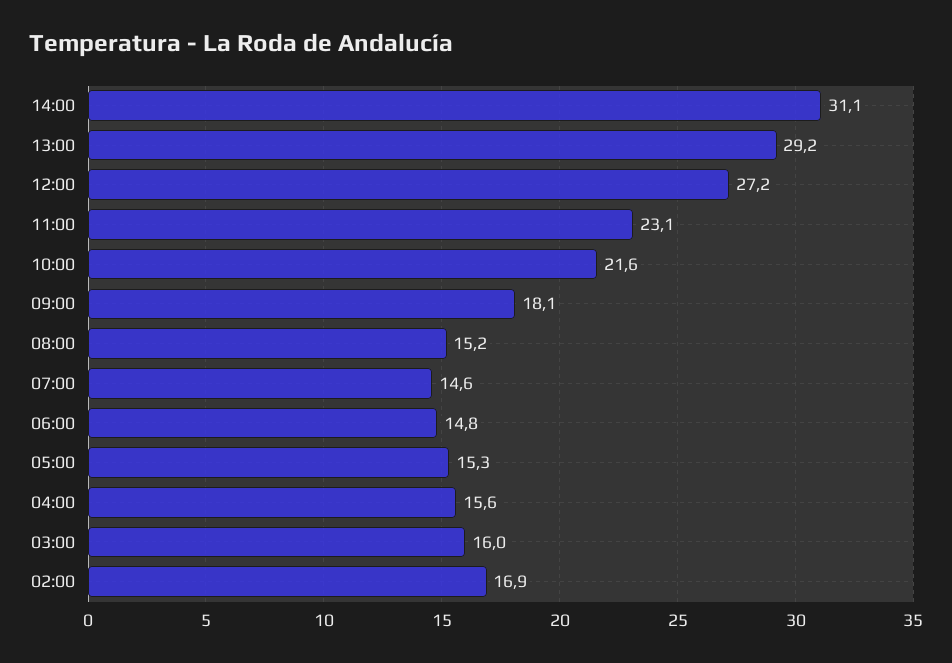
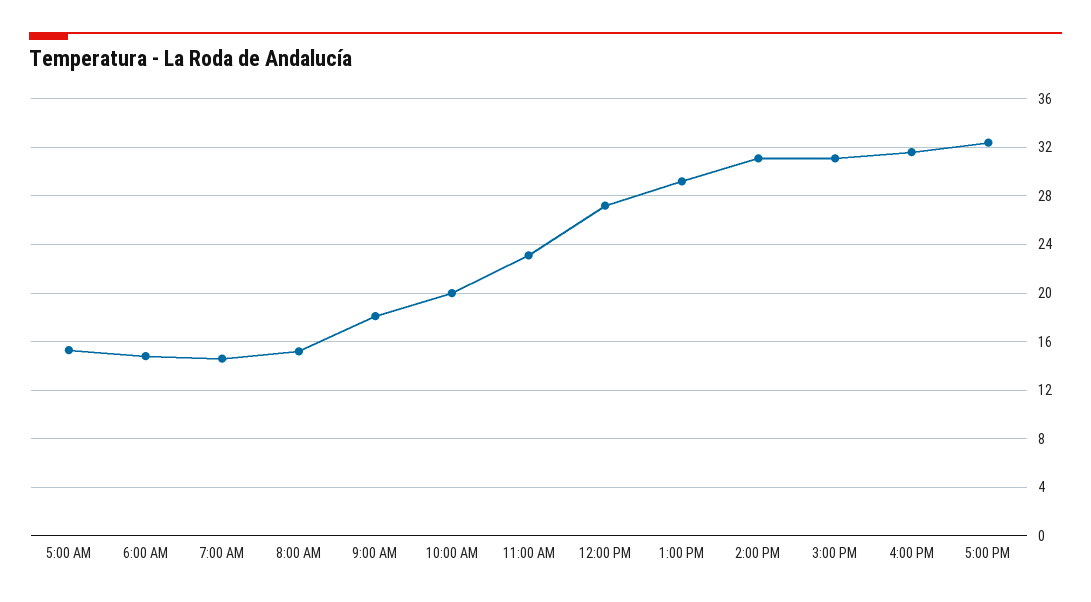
10:00: 21.6 -> 20
04:00: 15.6 -> none
03:00: 16 -> none
02:00: 16.9 -> none
3:00 PM: none -> 31
4:00 PM: none -> 31.5
5:00 PM: none -> 32.5

